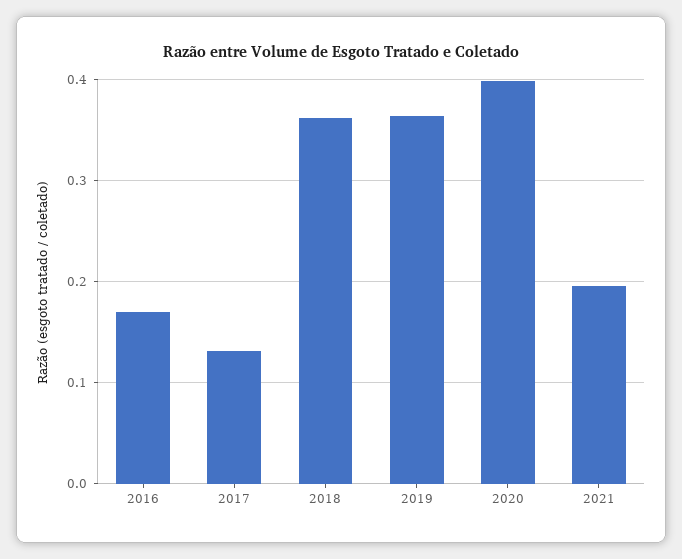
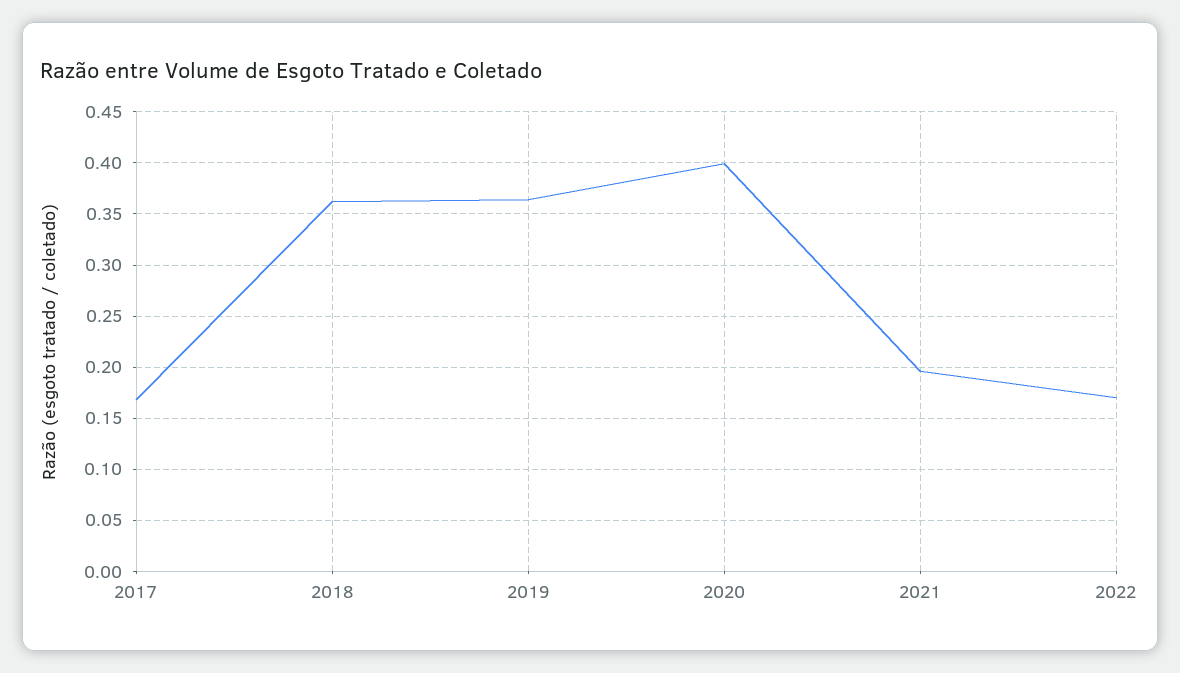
2016: 0.17 -> none
2017: 0.13 -> 0.17
2022: none -> 0.17

